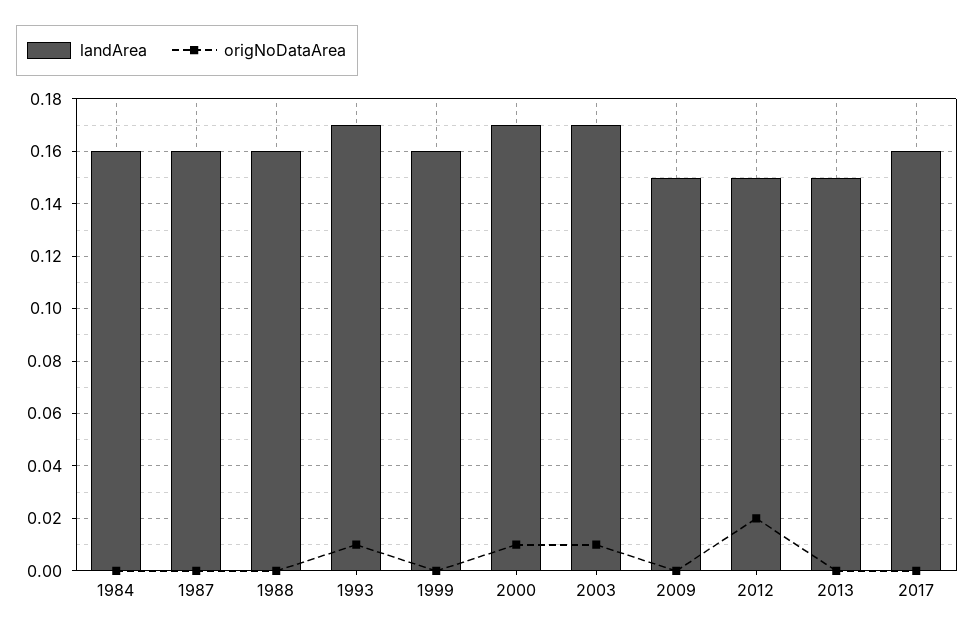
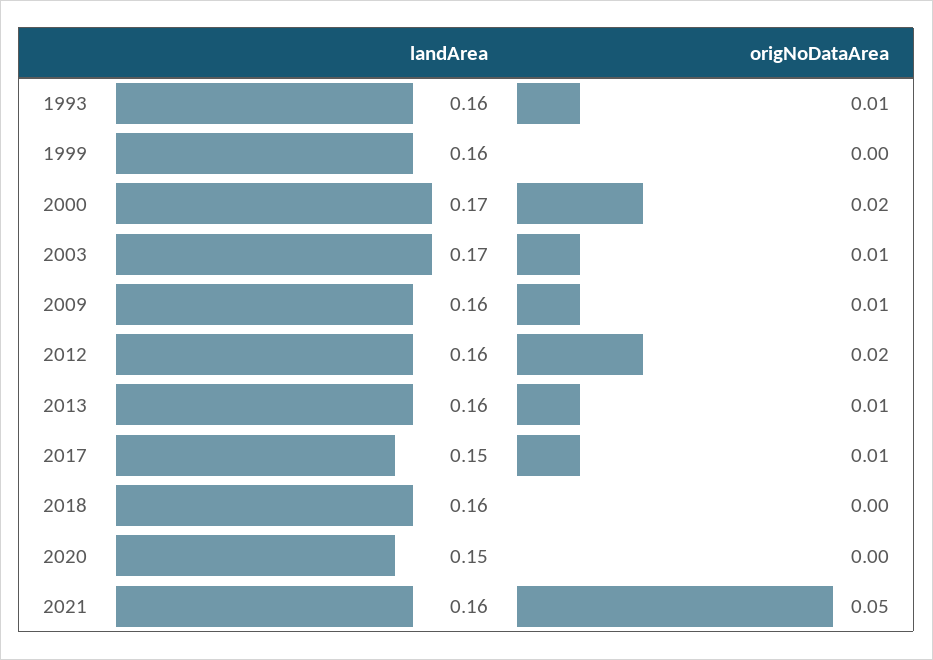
landArea, 1984: 0.16 -> none
origNoDataArea, 1984: 0 -> none
landArea, 1987: 0.16 -> none
origNoDataArea, 1987: 0 -> none
landArea, 1988: 0.16 -> none
origNoDataArea, 1988: 0 -> none
landArea, 1993: 0.17 -> 0.16
origNoDataArea, 2000: 0.01 -> 0.02
landArea, 2009: 0.15 -> 0.16
origNoDataArea, 2009: 0 -> 0.01
landArea, 2012: 0.15 -> 0.16
landArea, 2013: 0.15 -> 0.16
origNoDataArea, 2013: 0 -> 0.01
landArea, 2017: 0.16 -> 0.15
origNoDataArea, 2017: 0 -> 0.01
landArea, 2018: none -> 0.16
origNoDataArea, 2018: none -> 0
landArea, 2020: none -> 0.15
origNoDataArea, 2020: none -> 0
landArea, 2021: none -> 0.16
origNoDataArea, 2021: none -> 0.05

